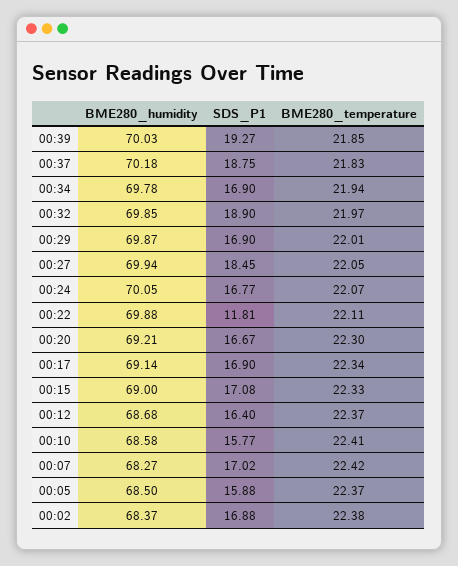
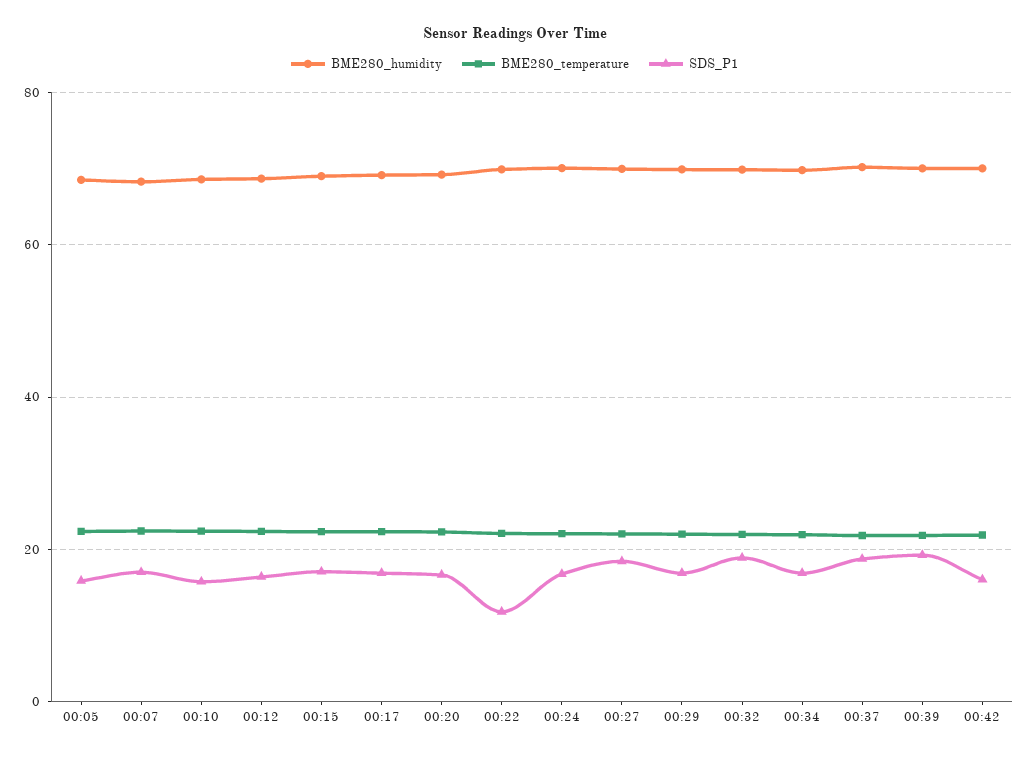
BME280_humidity, 00:02: 68.37 -> none
SDS_P1, 00:02: 16.88 -> none
BME280_temperature, 00:02: 22.38 -> none
BME280_humidity, 00:42: none -> 70
BME280_temperature, 00:42: none -> 22
SDS_P1, 00:42: none -> 16

